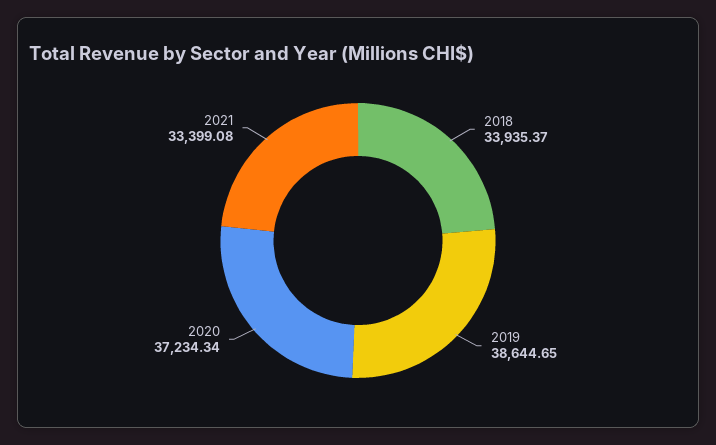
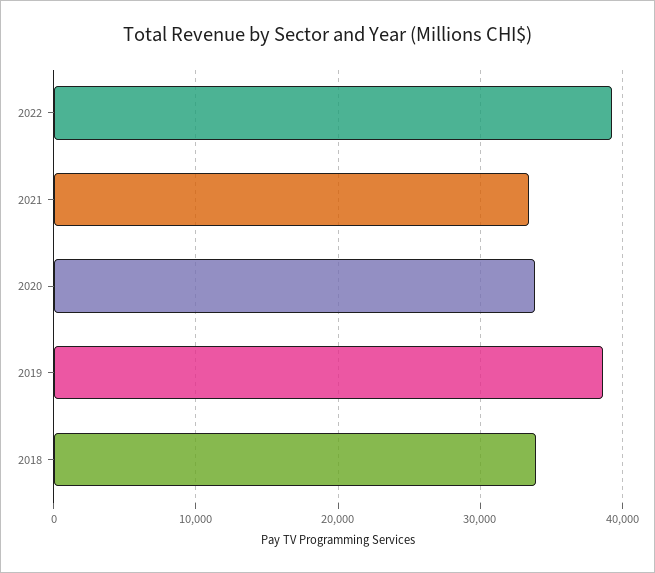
2020: 37234.34 -> 34000
2022: none -> 39000

